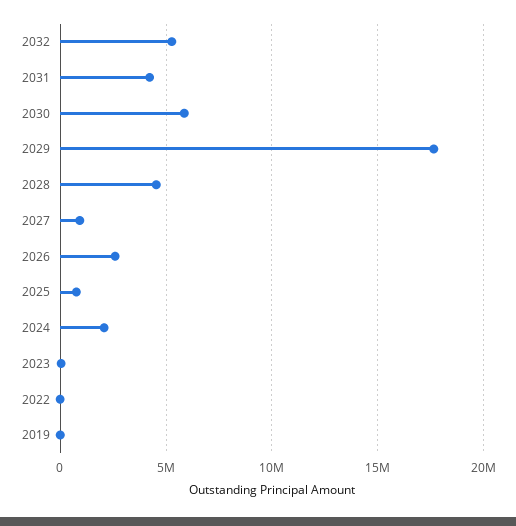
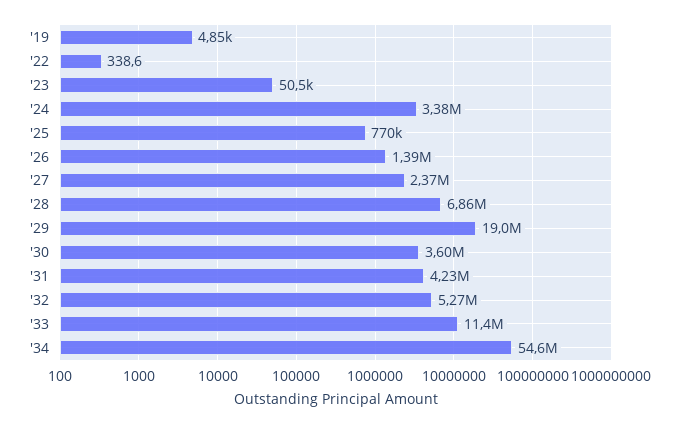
2030: 6000000 -> 3600000
2029: 17500000 -> 19000000
2028: 4500000 -> 6860000
2027: 1000000 -> 2370000
2026: 2500000 -> 1390000
2024: 2000000 -> 3380000
'33: none -> 11400000
'34: none -> 54600000

